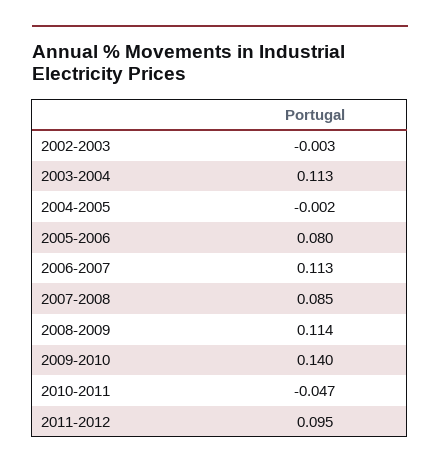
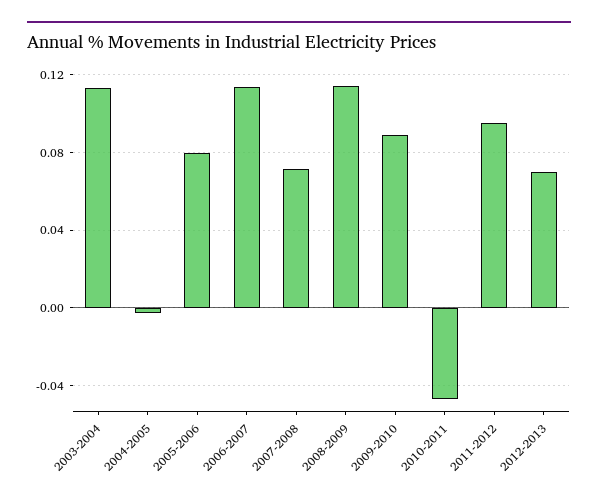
2002-2003: -0.003 -> none
2007-2008: 0.085 -> 0.07
2009-2010: 0.14 -> 0.09
2012-2013: none -> 0.07

